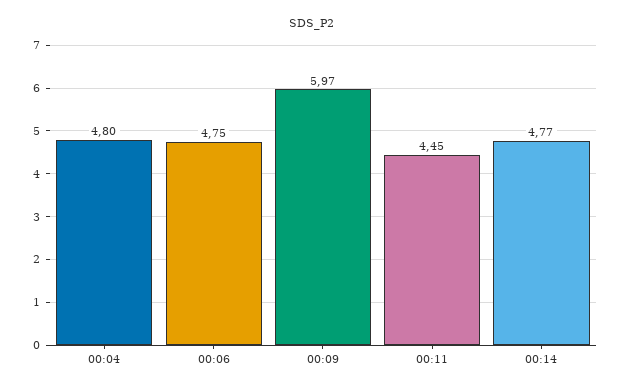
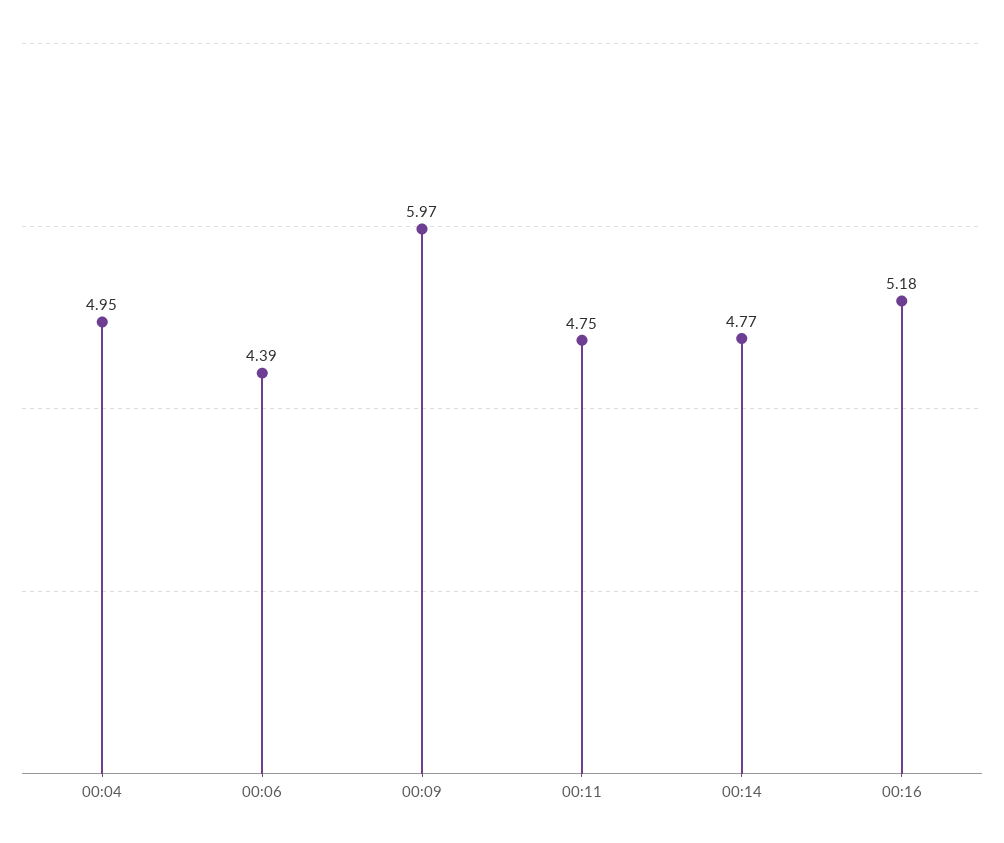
00:04: 4.8 -> 4.95
00:06: 4.75 -> 4.39
00:11: 4.45 -> 4.75
00:16: none -> 5.18

